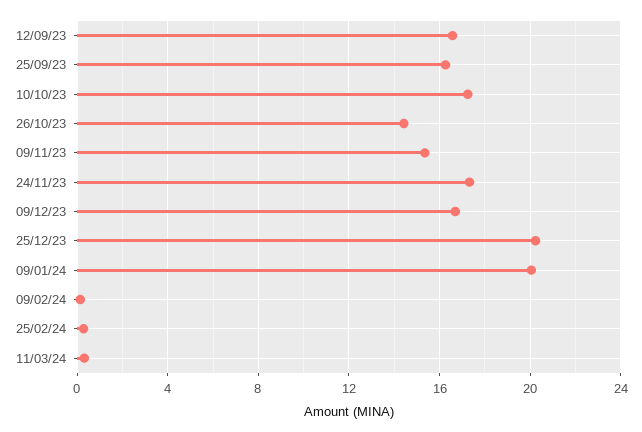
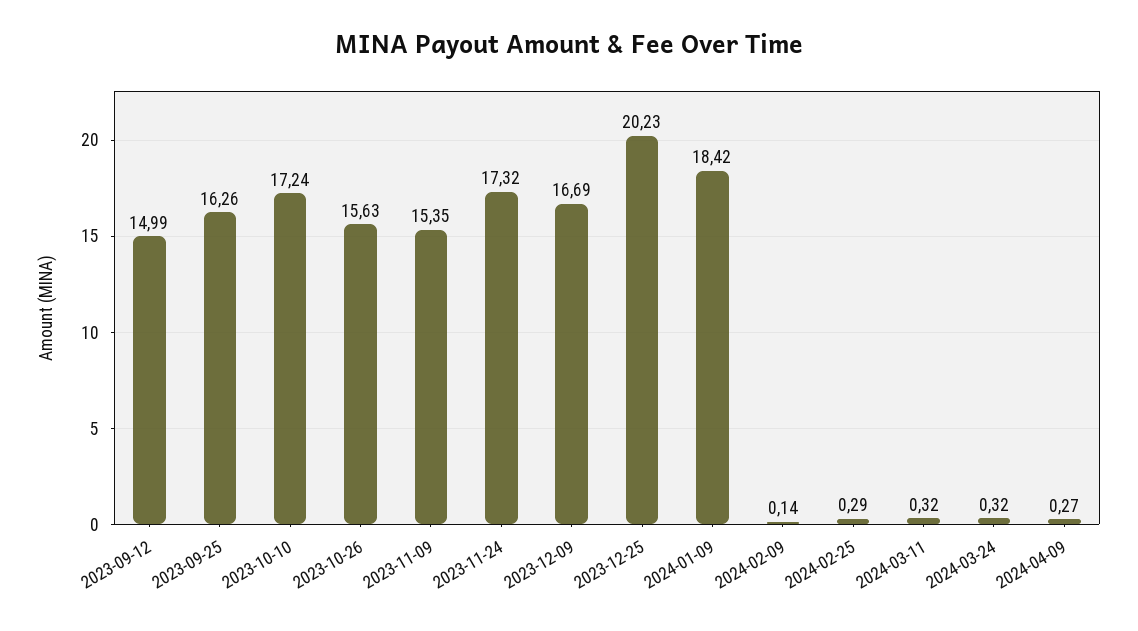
12/09/23: 16.5 -> 14.99
26/10/23: 14.5 -> 15.63
09/01/24: 20 -> 18.42
2024-03-24: none -> 0.32
2024-04-09: none -> 0.27

